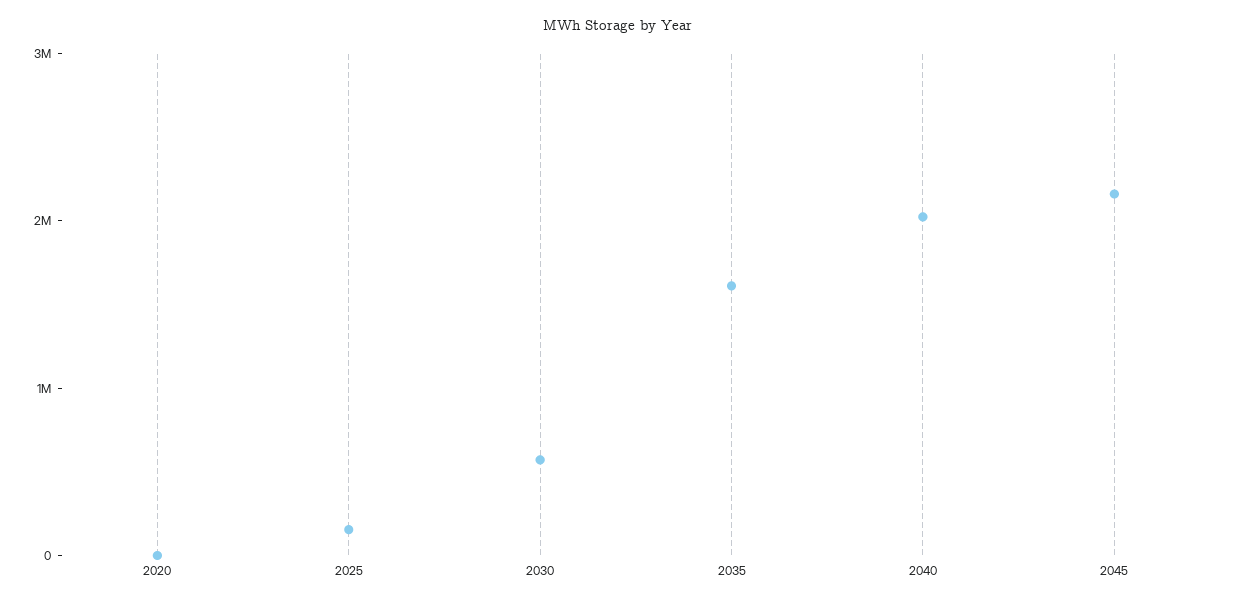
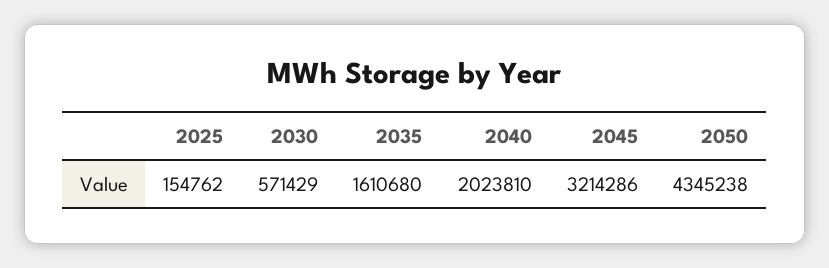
2020: 0 -> none
2045: 2200000 -> 3214286
2050: none -> 4345238

